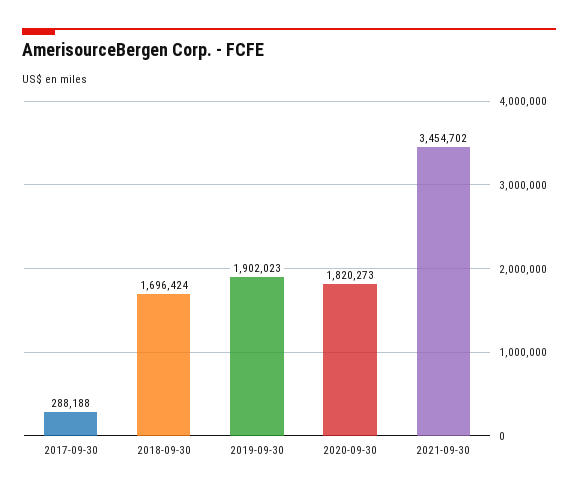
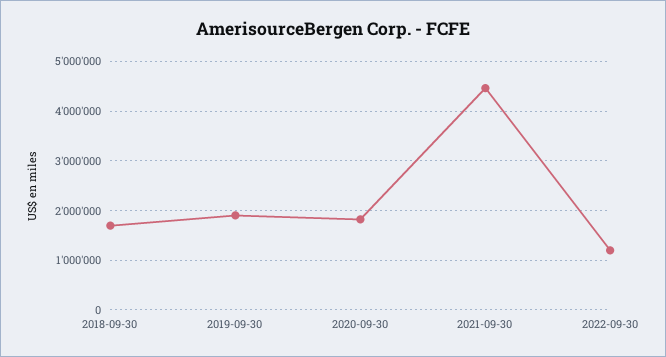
2017-09-30: 288188 -> none
2021-09-30: 3454702 -> 4400000
2022-09-30: none -> 1200000

